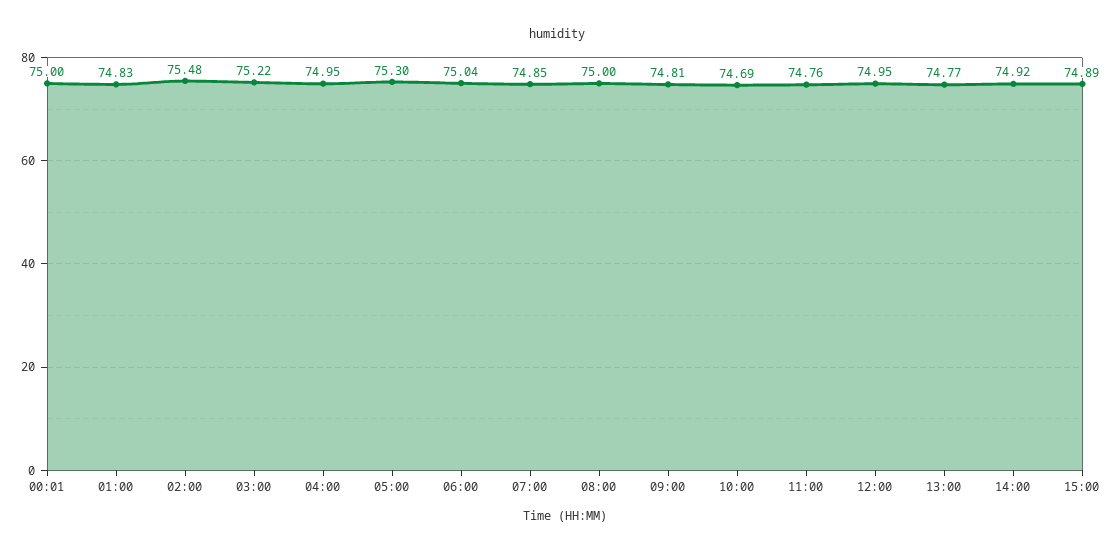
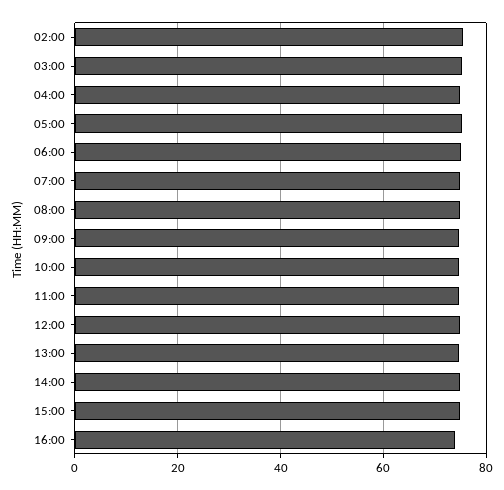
00:01: 75 -> none
01:00: 74.83 -> none
16:00: none -> 74

